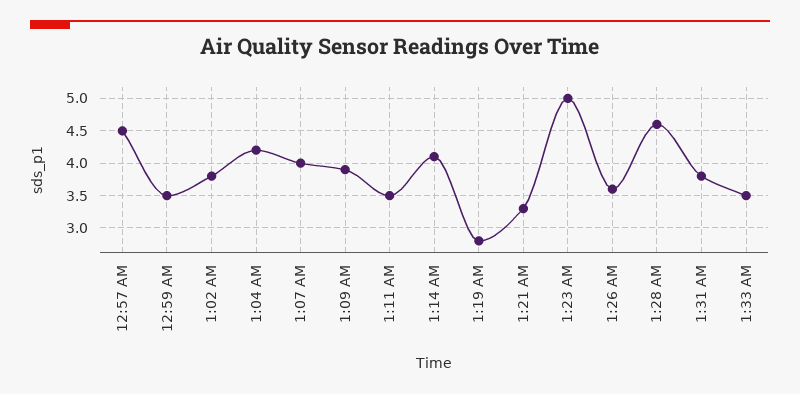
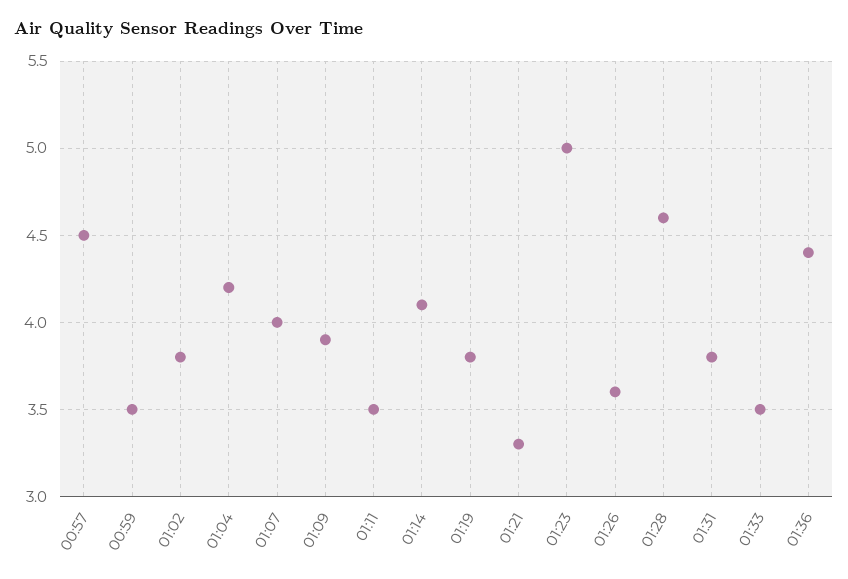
1:19 AM: 2.8 -> 3.8
01:36: none -> 4.4

